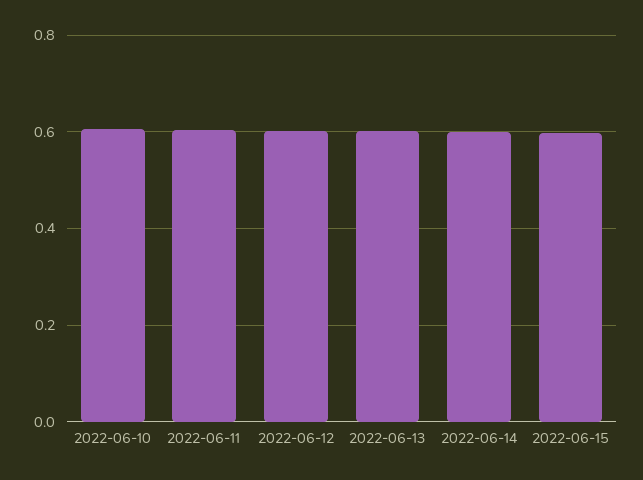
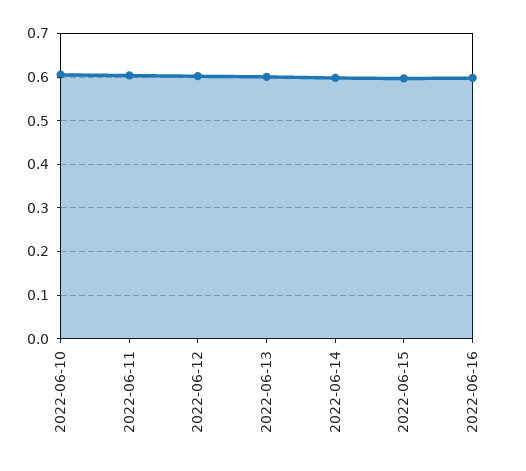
2022-06-16: none -> 0.6

